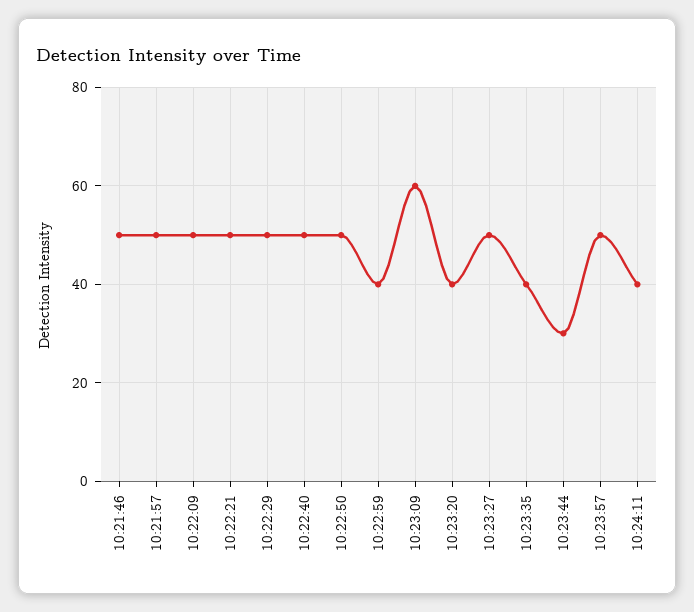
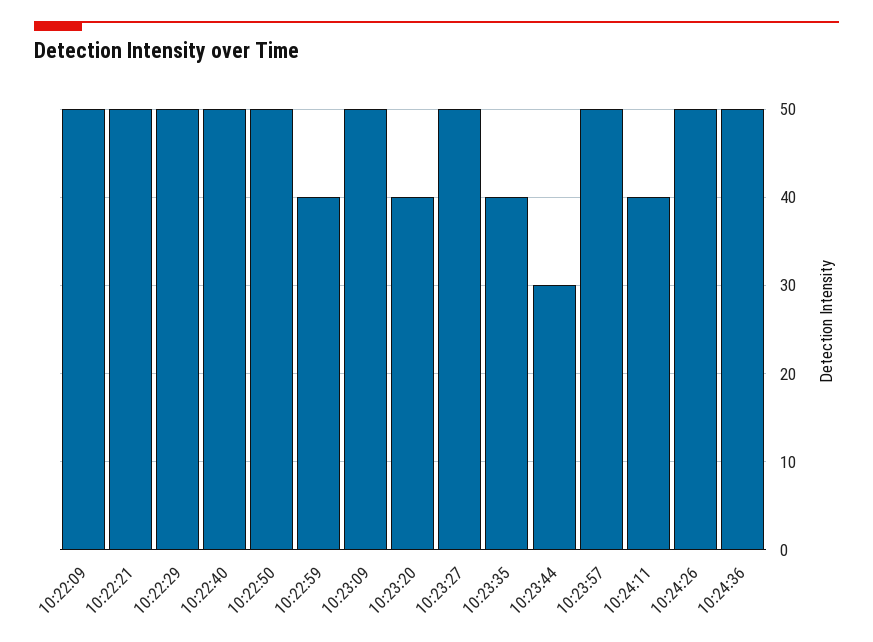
10:21:46: 50 -> none
10:21:57: 50 -> none
10:23:09: 60 -> 50
10:24:26: none -> 50
10:24:36: none -> 50

